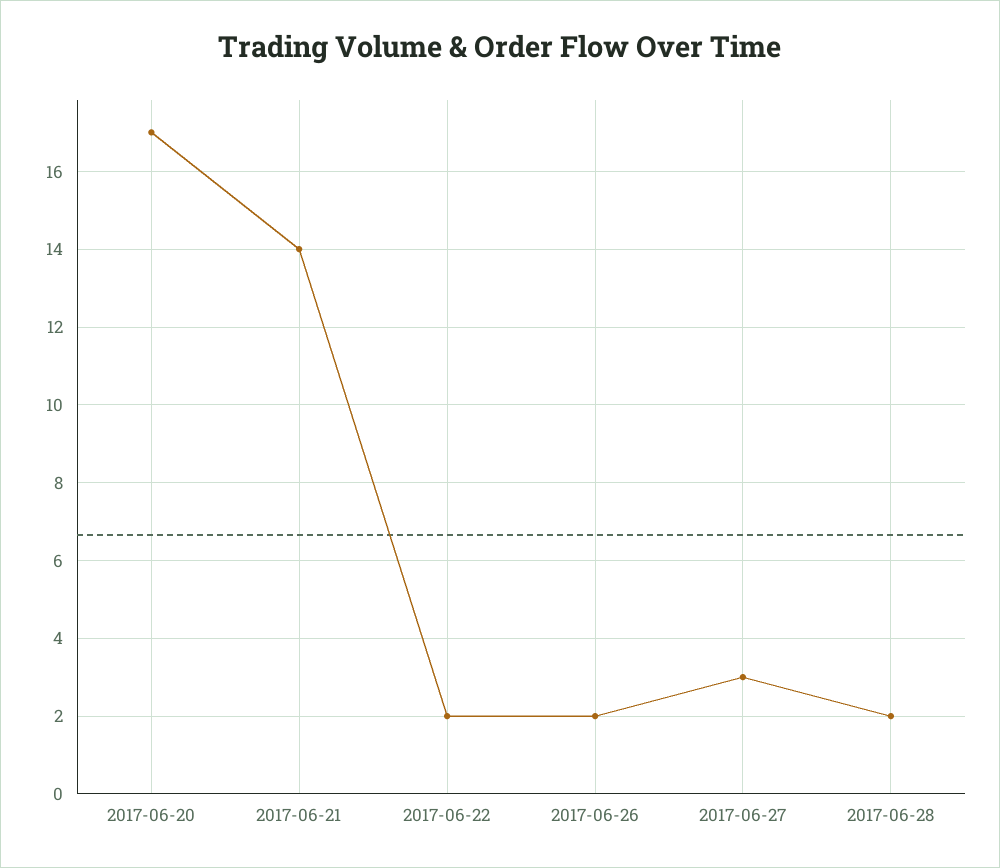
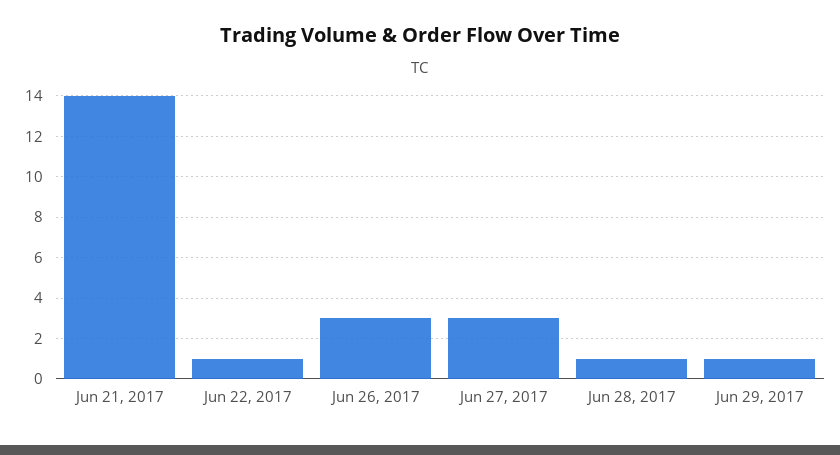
2017-06-20: 17 -> none
2017-06-22: 2 -> 1
2017-06-26: 2 -> 3
2017-06-28: 2 -> 1
Jun 29, 2017: none -> 1

